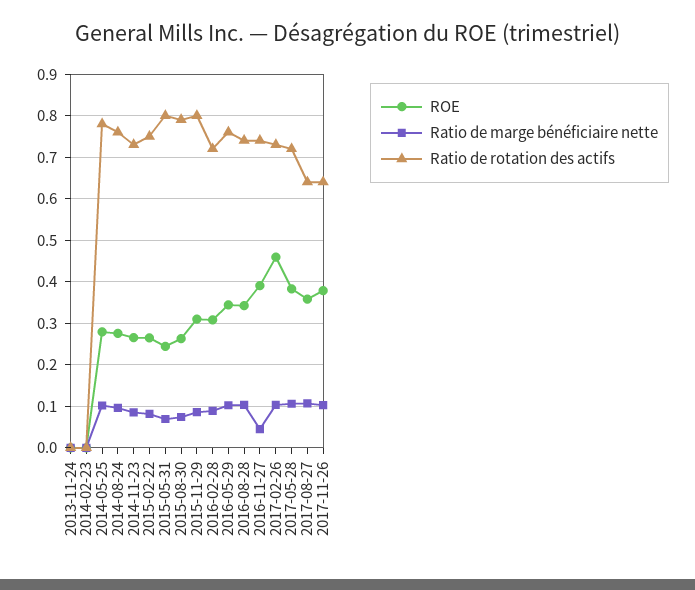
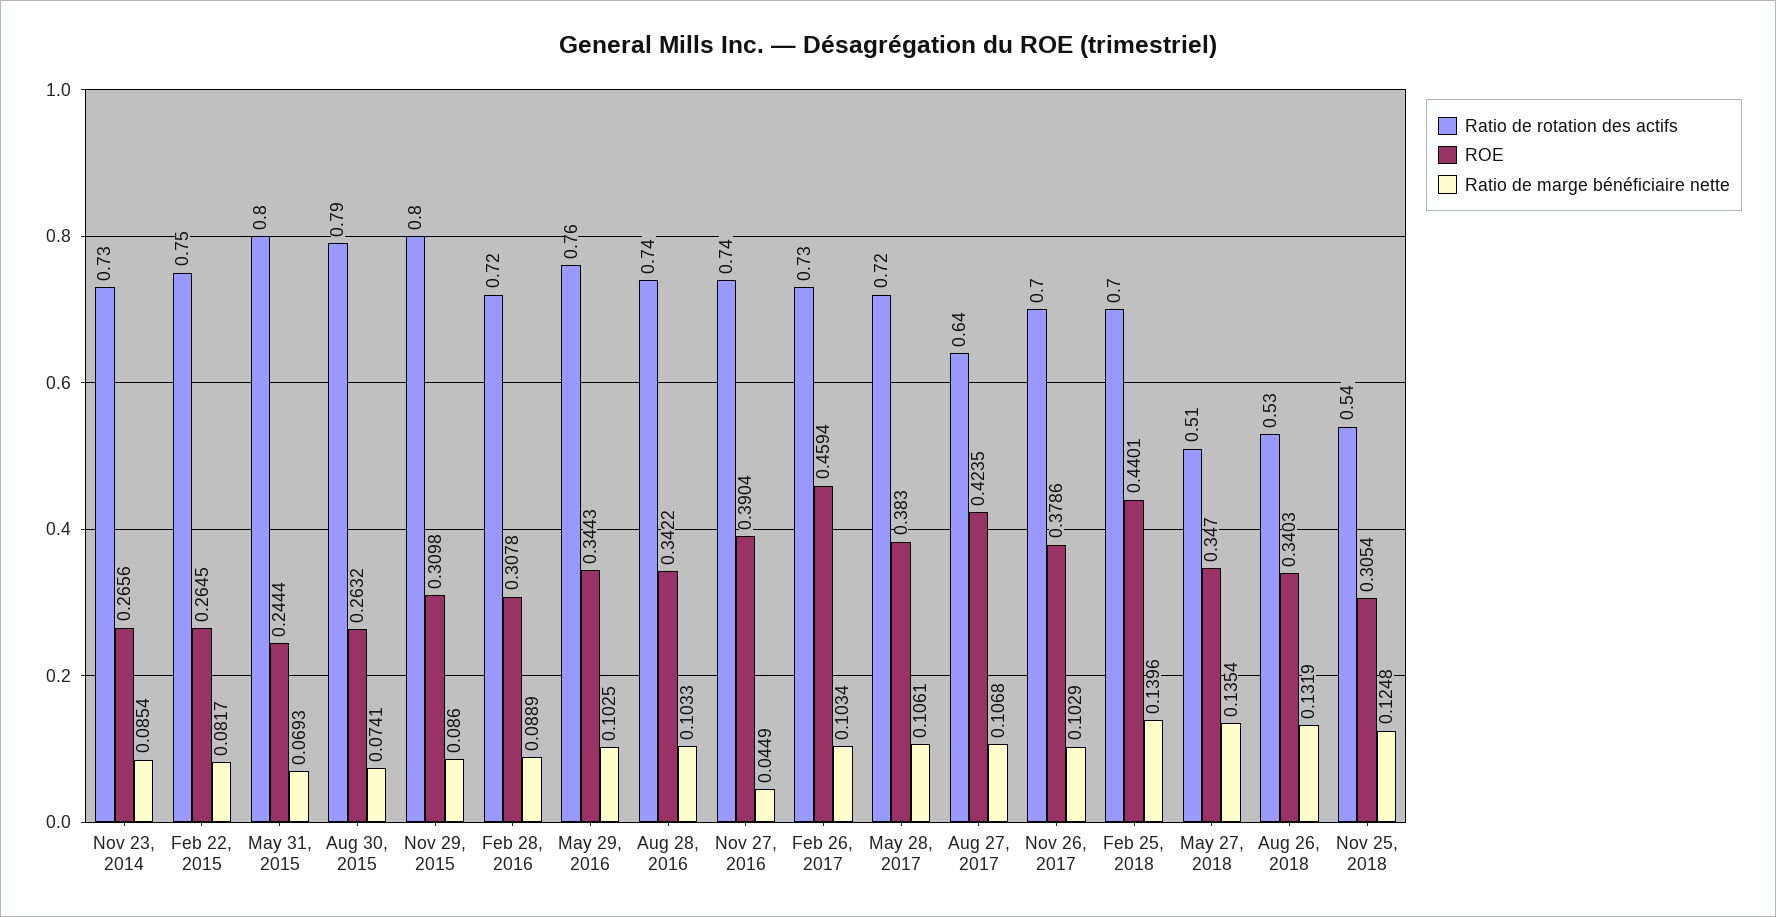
ROE, 2013-11-24: 0 -> none
Ratio de marge bénéficiaire nette, 2013-11-24: 0 -> none
Ratio de rotation des actifs, 2013-11-24: 0 -> none
ROE, 2014-02-23: 0 -> none
Ratio de marge bénéficiaire nette, 2014-02-23: 0 -> none
Ratio de rotation des actifs, 2014-02-23: 0 -> none
ROE, 2014-05-25: 0.28 -> none
Ratio de marge bénéficiaire nette, 2014-05-25: 0.1 -> none
Ratio de rotation des actifs, 2014-05-25: 0.78 -> none
ROE, 2014-08-24: 0.28 -> none
Ratio de marge bénéficiaire nette, 2014-08-24: 0.1 -> none
Ratio de rotation des actifs, 2014-08-24: 0.76 -> none
ROE, 2017-08-27: 0.36 -> 0.4235
Ratio de rotation des actifs, 2017-11-26: 0.64 -> 0.7
Ratio de rotation des actifs, Feb 25, 2018: none -> 0.7
ROE, Feb 25, 2018: none -> 0.4401
Ratio de marge bénéficiaire nette, Feb 25, 2018: none -> 0.1396
Ratio de rotation des actifs, May 27, 2018: none -> 0.51
ROE, May 27, 2018: none -> 0.347
Ratio de marge bénéficiaire nette, May 27, 2018: none -> 0.1354
Ratio de rotation des actifs, Aug 26, 2018: none -> 0.53
ROE, Aug 26, 2018: none -> 0.3403
Ratio de marge bénéficiaire nette, Aug 26, 2018: none -> 0.1319
Ratio de rotation des actifs, Nov 25, 2018: none -> 0.54
ROE, Nov 25, 2018: none -> 0.3054
Ratio de marge bénéficiaire nette, Nov 25, 2018: none -> 0.1248

